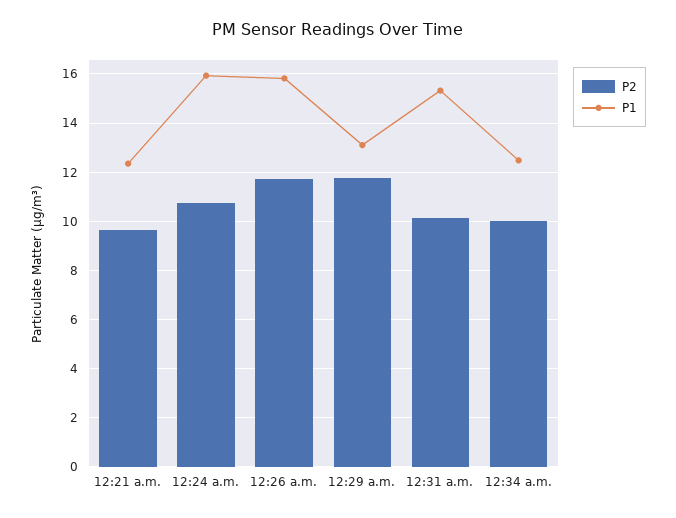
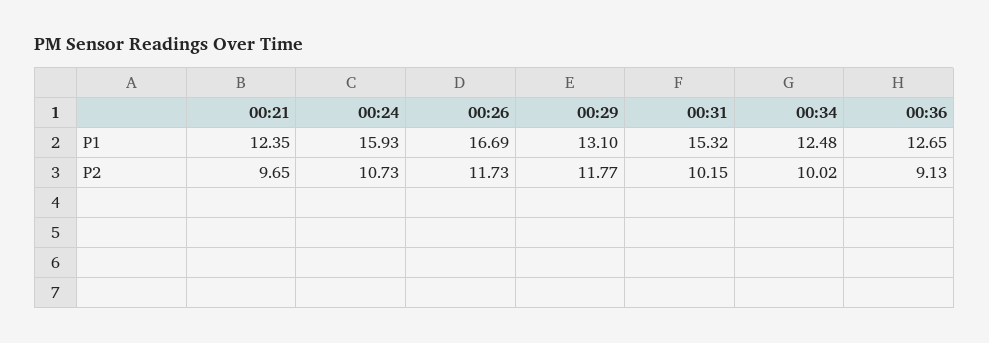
P1, 12:26 a.m.: 15.75 -> 16.69
P1, 00:36: none -> 12.65
P2, 00:36: none -> 9.13

